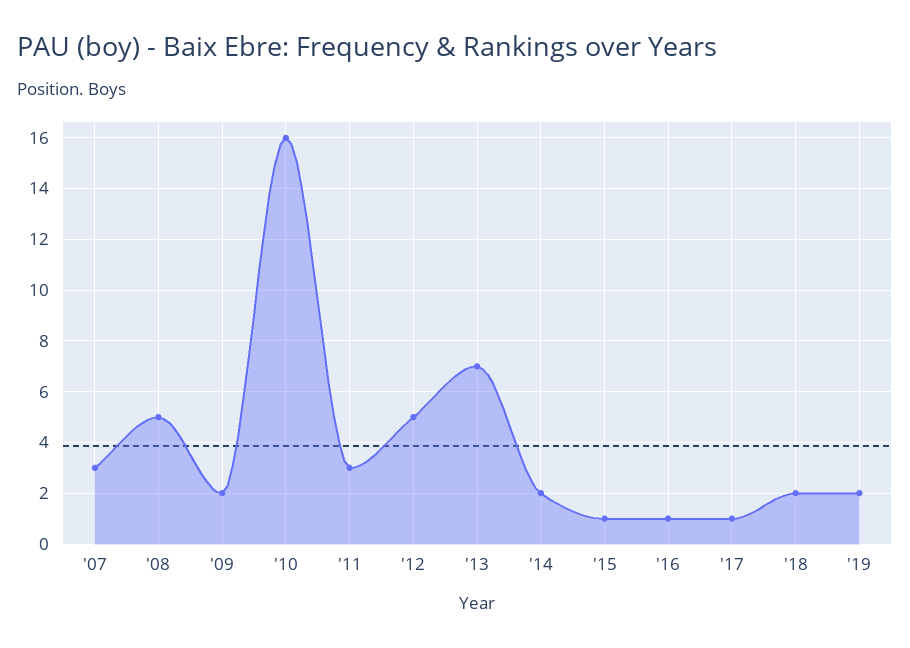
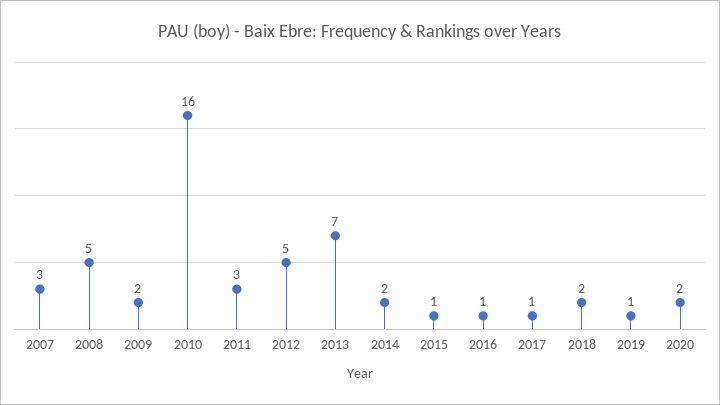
'19: 2 -> 1
2020: none -> 2

